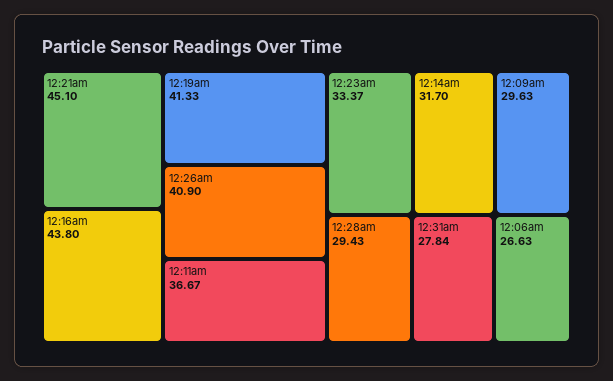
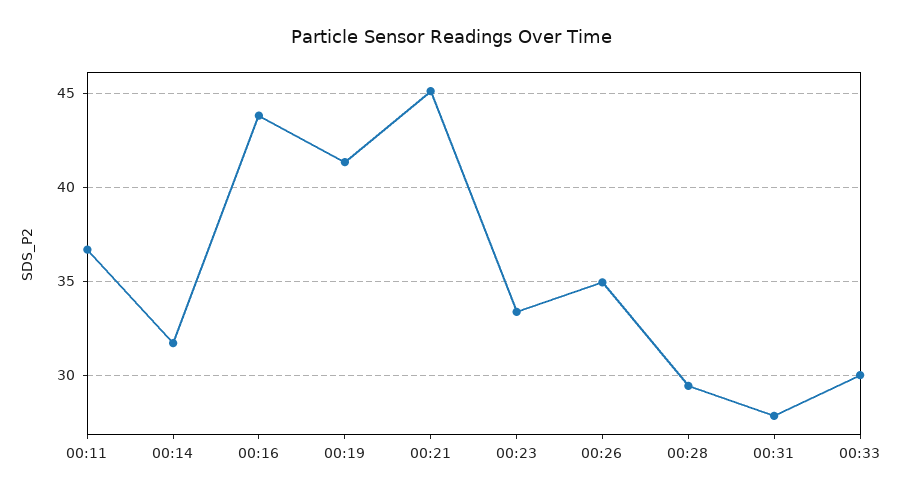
12:26am: 40.9 -> 35
12:09am: 29.63 -> none
12:06am: 26.63 -> none
00:33: none -> 30

